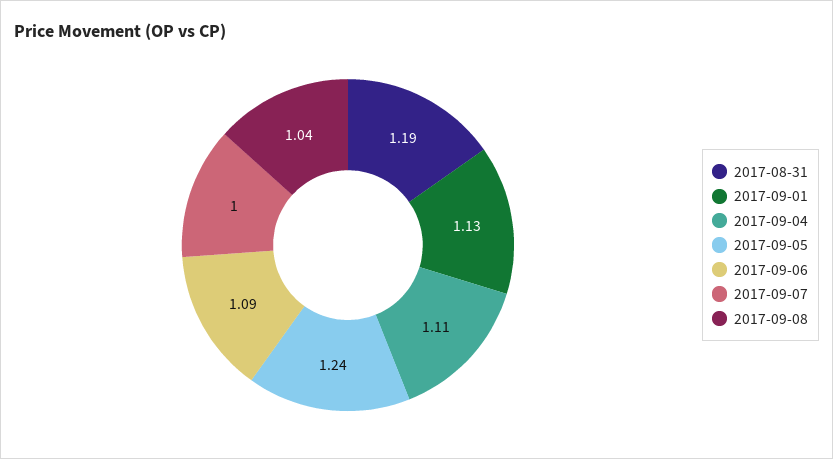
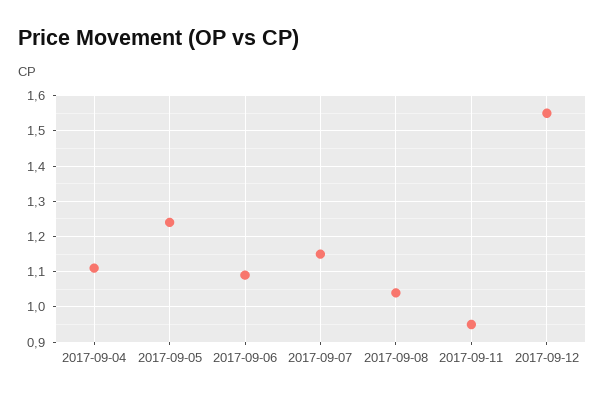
2017-08-31: 1.19 -> none
2017-09-01: 1.13 -> none
2017-09-07: 1 -> 1.15
2017-09-11: none -> 0.95
2017-09-12: none -> 1.55

